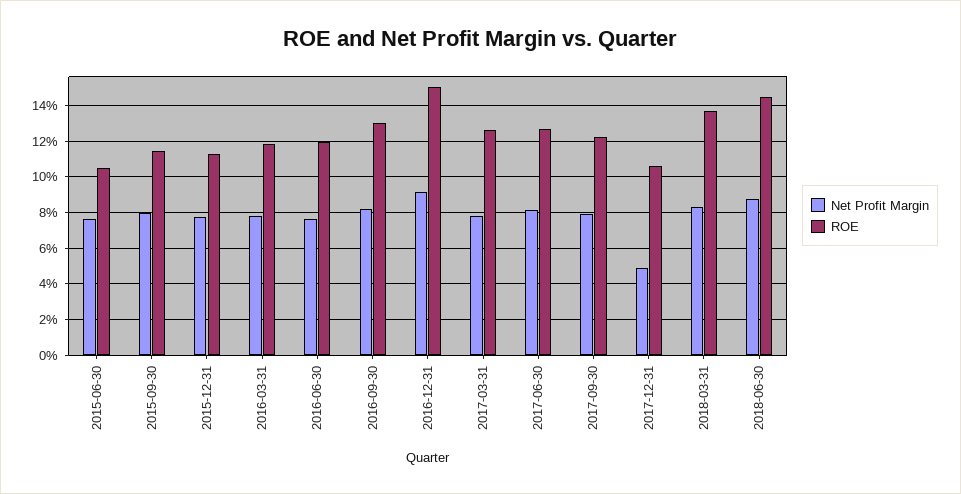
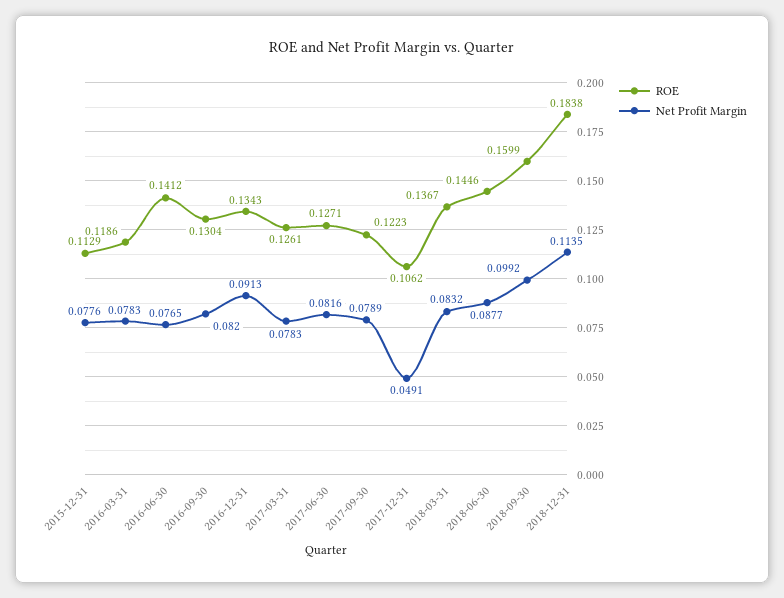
Net Profit Margin, 2015-06-30: 0.075 -> none
ROE, 2015-06-30: 0.105 -> none
Net Profit Margin, 2015-09-30: 0.08 -> none
ROE, 2015-09-30: 0.115 -> none
ROE, 2016-06-30: 0.12 -> 0.1412
ROE, 2016-12-31: 0.15 -> 0.1343
ROE, 2018-09-30: none -> 0.1599
Net Profit Margin, 2018-09-30: none -> 0.0992
ROE, 2018-12-31: none -> 0.1838
Net Profit Margin, 2018-12-31: none -> 0.1135

